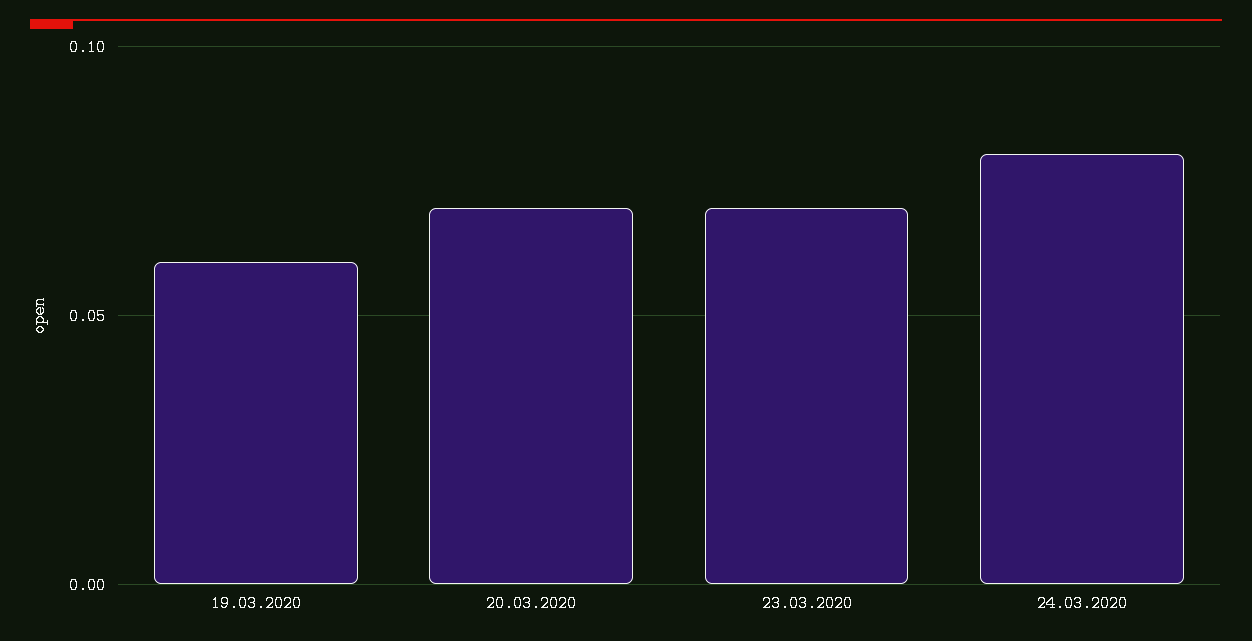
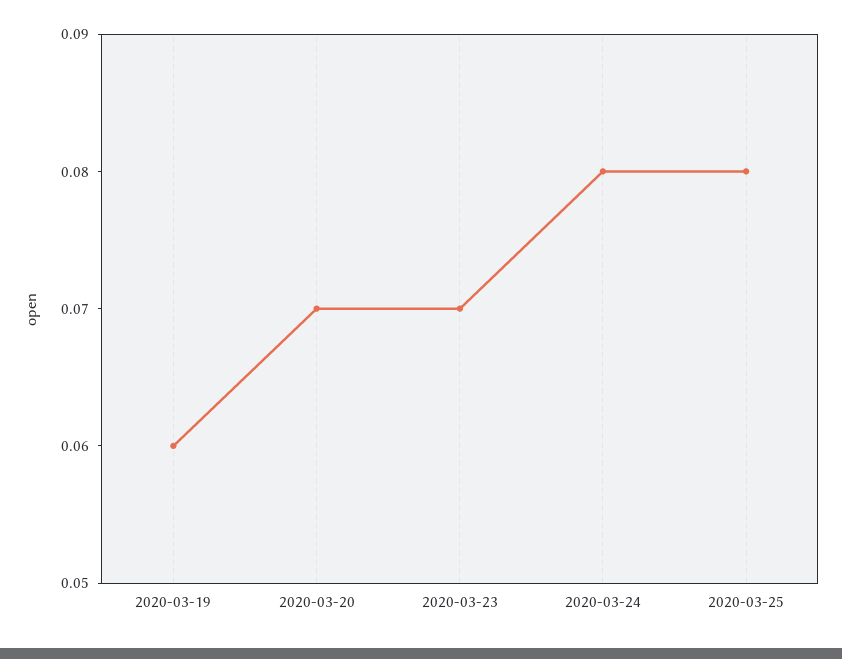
2020-03-25: none -> 0.08

